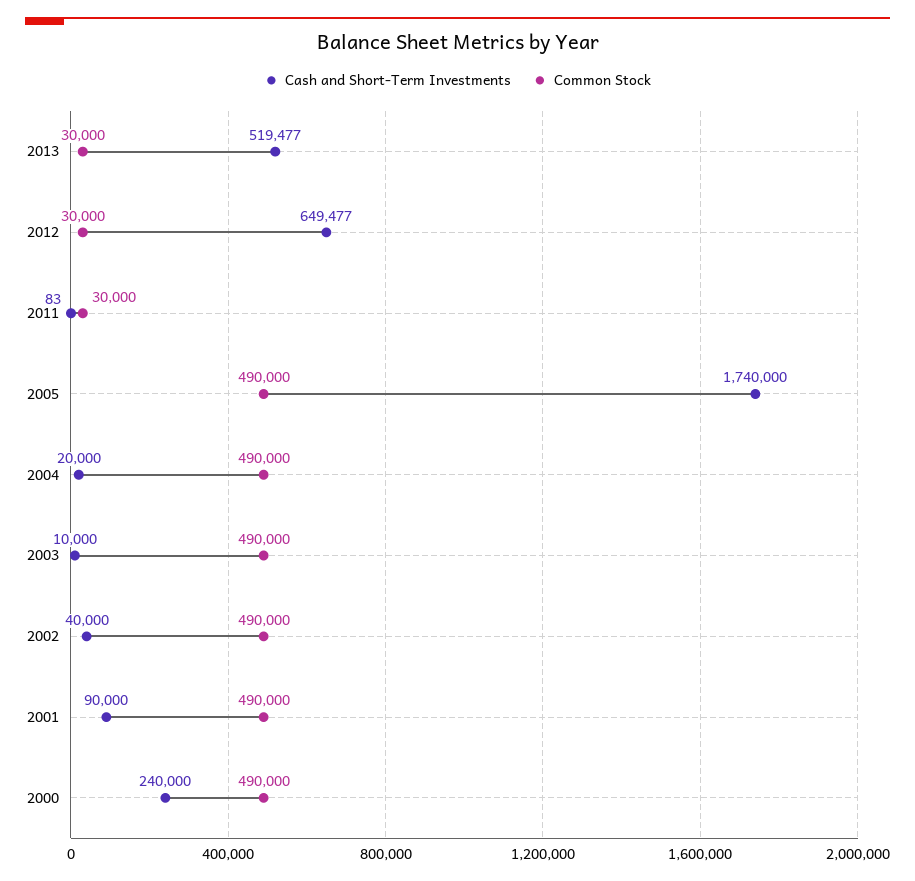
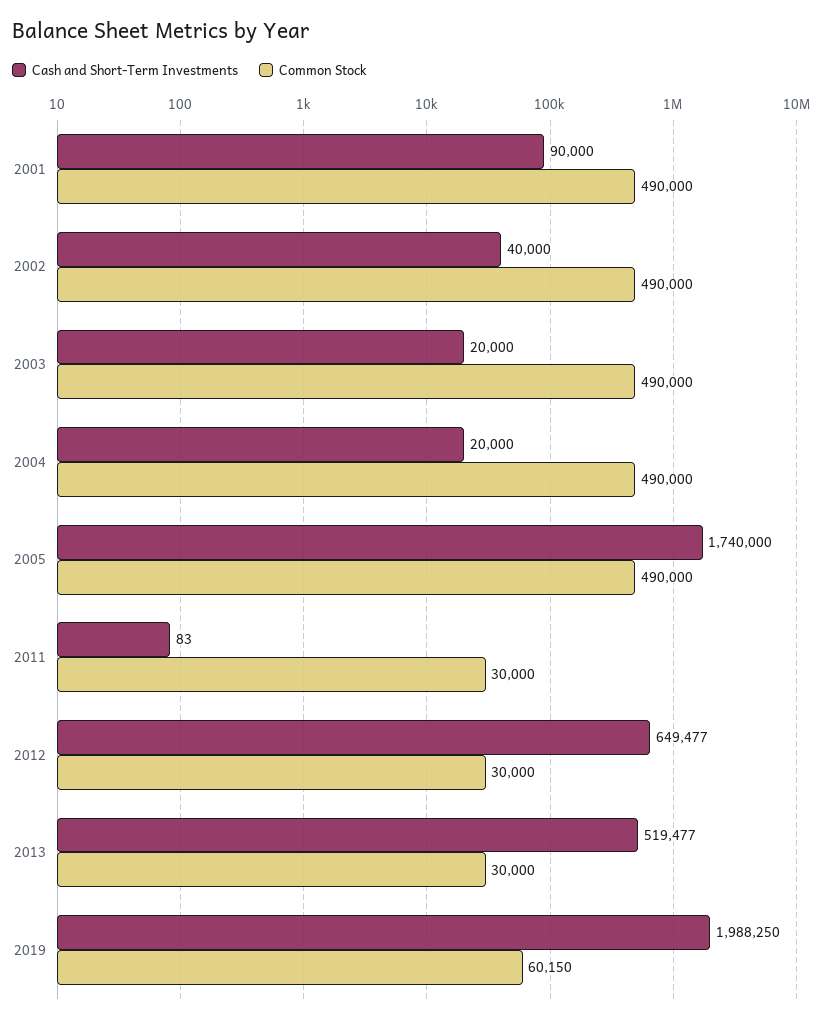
Cash and Short-Term Investments, 2003: 10000 -> 20000
Cash and Short-Term Investments, 2000: 240000 -> none
Common Stock, 2000: 490000 -> none
Cash and Short-Term Investments, 2019: none -> 1988250
Common Stock, 2019: none -> 60150

